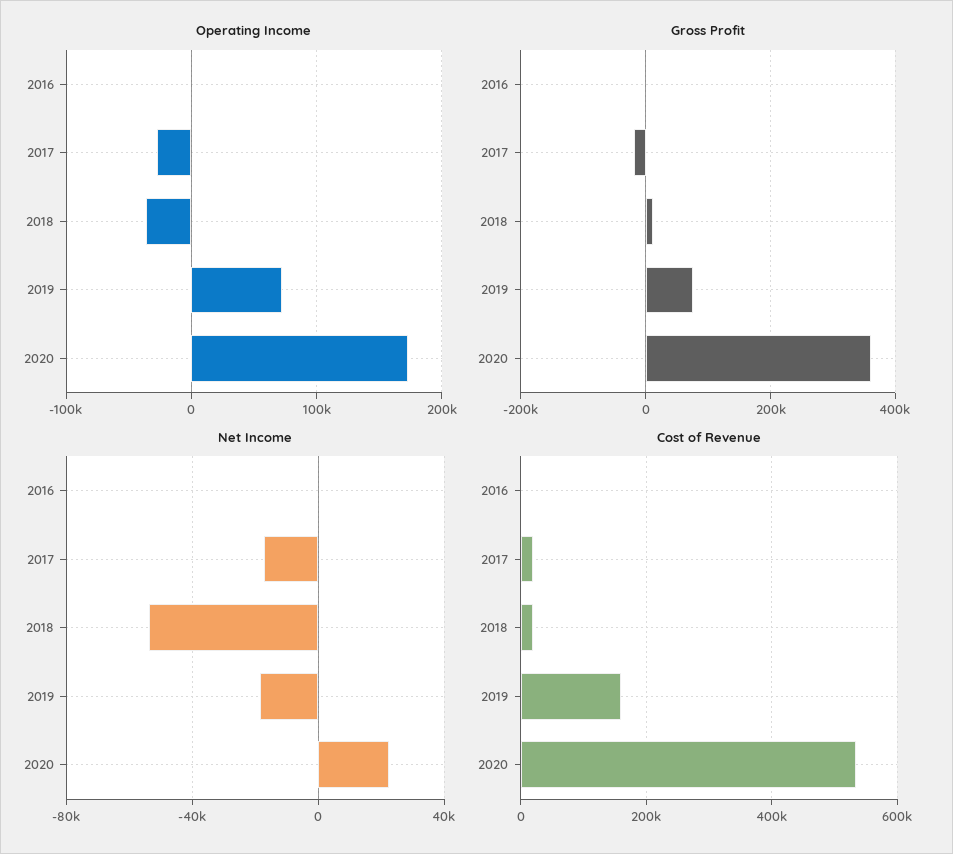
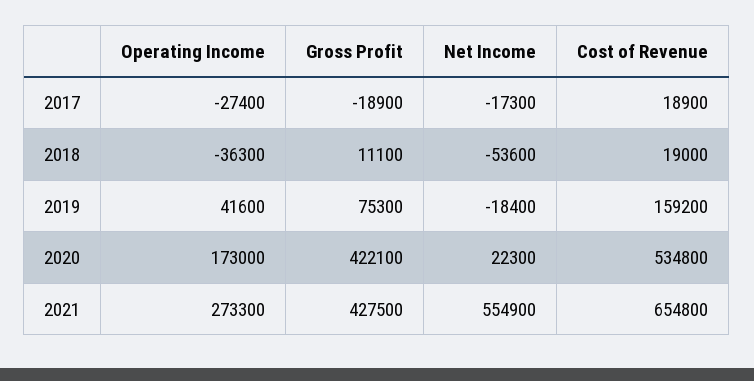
Operating Income, 2016: 0 -> none
Operating Income, 2019: 70000 -> 41600
Gross Profit, 2016: 0 -> none
Gross Profit, 2020: 360000 -> 422100
Net Income, 2016: 0 -> none
Cost of Revenue, 2016: 0 -> none
Operating Income, 2021: none -> 273300
Gross Profit, 2021: none -> 427500
Net Income, 2021: none -> 554900
Cost of Revenue, 2021: none -> 654800

